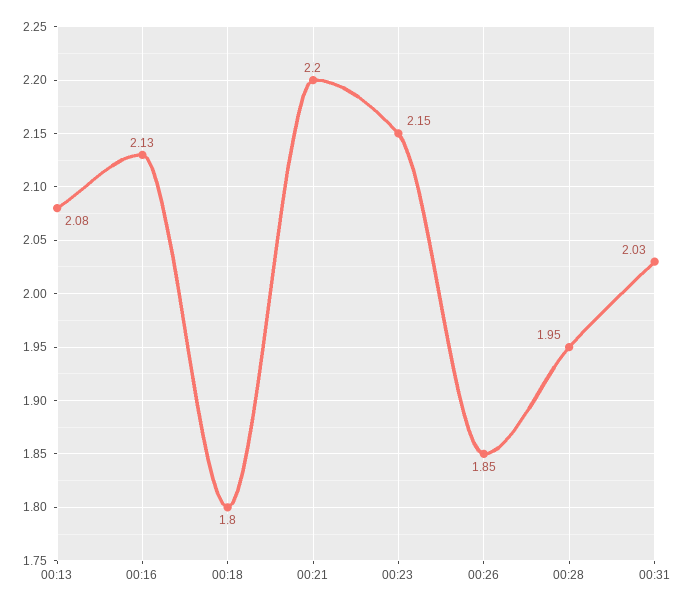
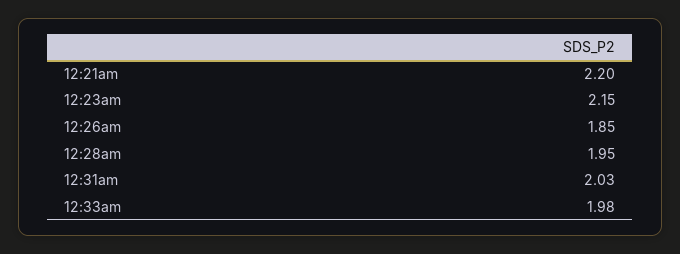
00:13: 2.08 -> none
00:16: 2.13 -> none
00:18: 1.8 -> none
12:33am: none -> 1.98

